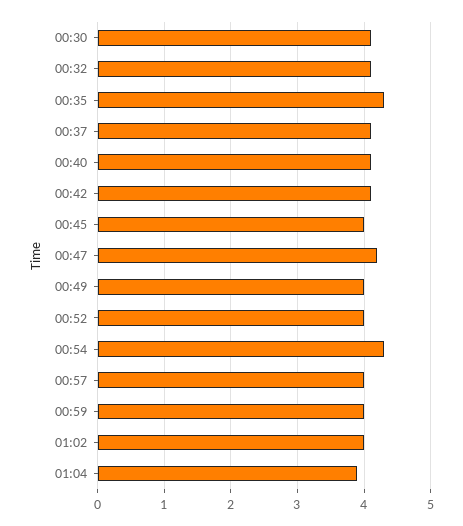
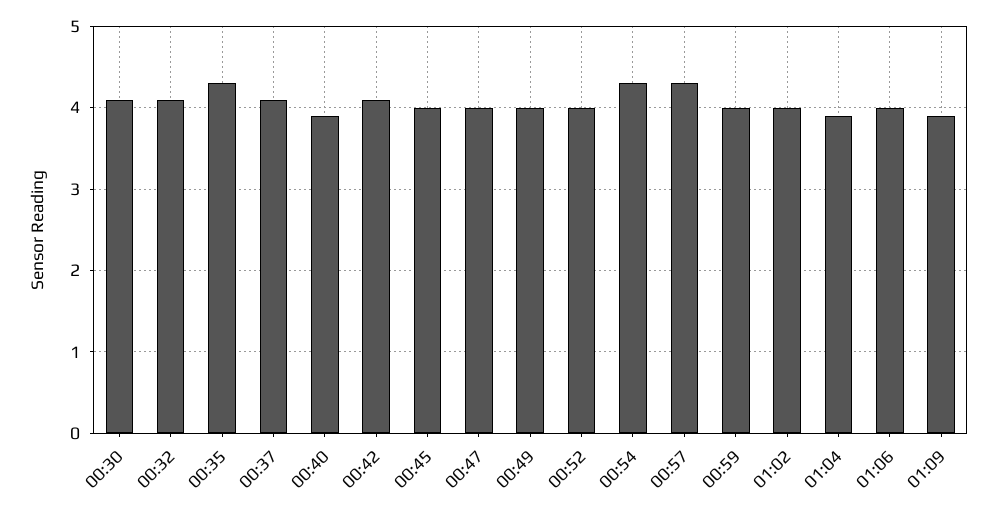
00:40: 4.1 -> 3.9
00:47: 4.2 -> 4
00:57: 4 -> 4.3
01:06: none -> 4
01:09: none -> 3.9

